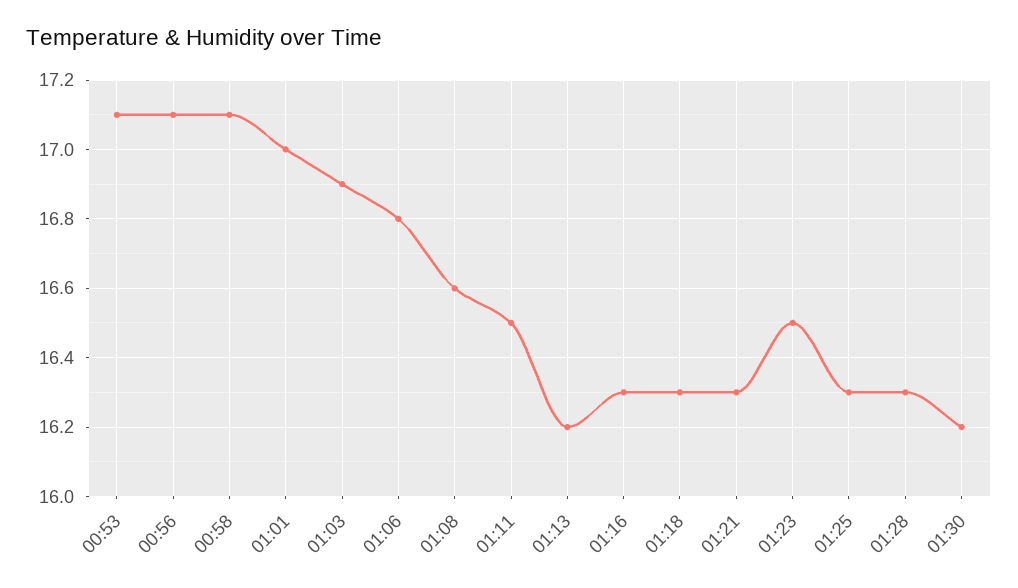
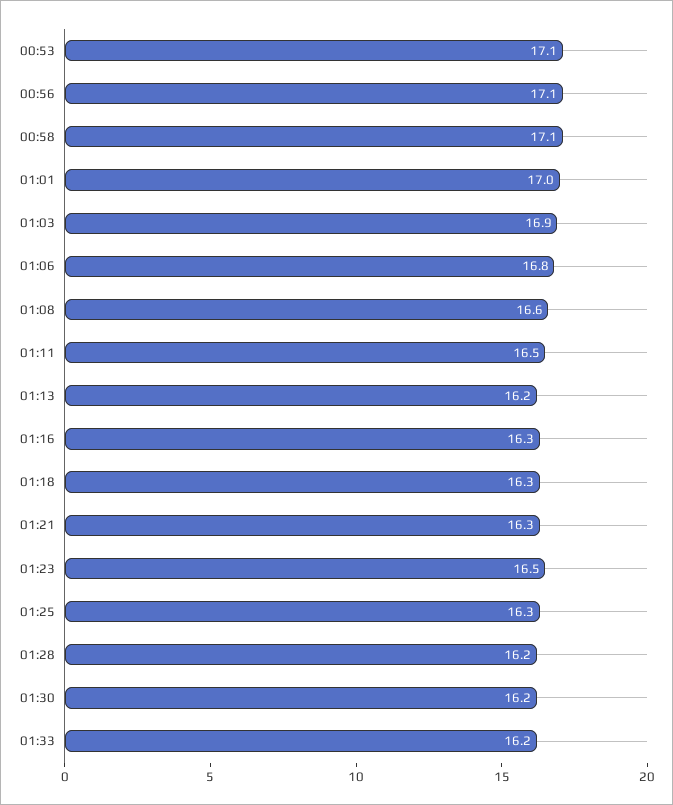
01:28: 16.3 -> 16.2
01:33: none -> 16.2

